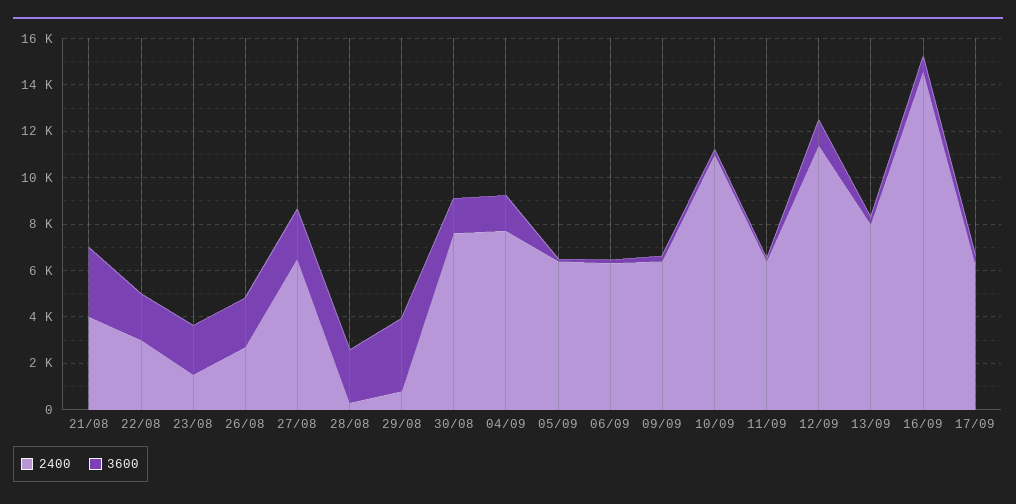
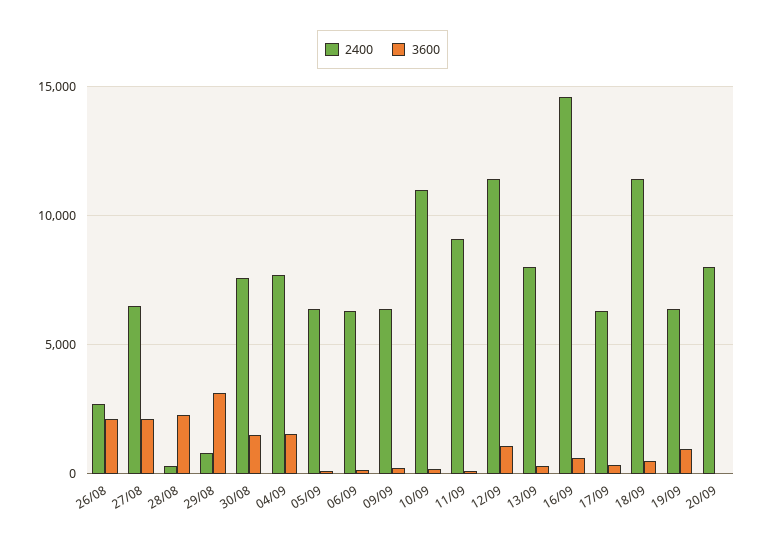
2400, 21/08: 4000 -> none
3600, 21/08: 3000 -> none
2400, 22/08: 3000 -> none
3600, 22/08: 2000 -> none
2400, 23/08: 1500 -> none
3600, 23/08: 2000 -> none
2400, 11/09: 6500 -> 9000
2400, 18/09: none -> 11500
3600, 18/09: none -> 500
2400, 19/09: none -> 6500
3600, 19/09: none -> 1000
2400, 20/09: none -> 8000
3600, 20/09: none -> 0

